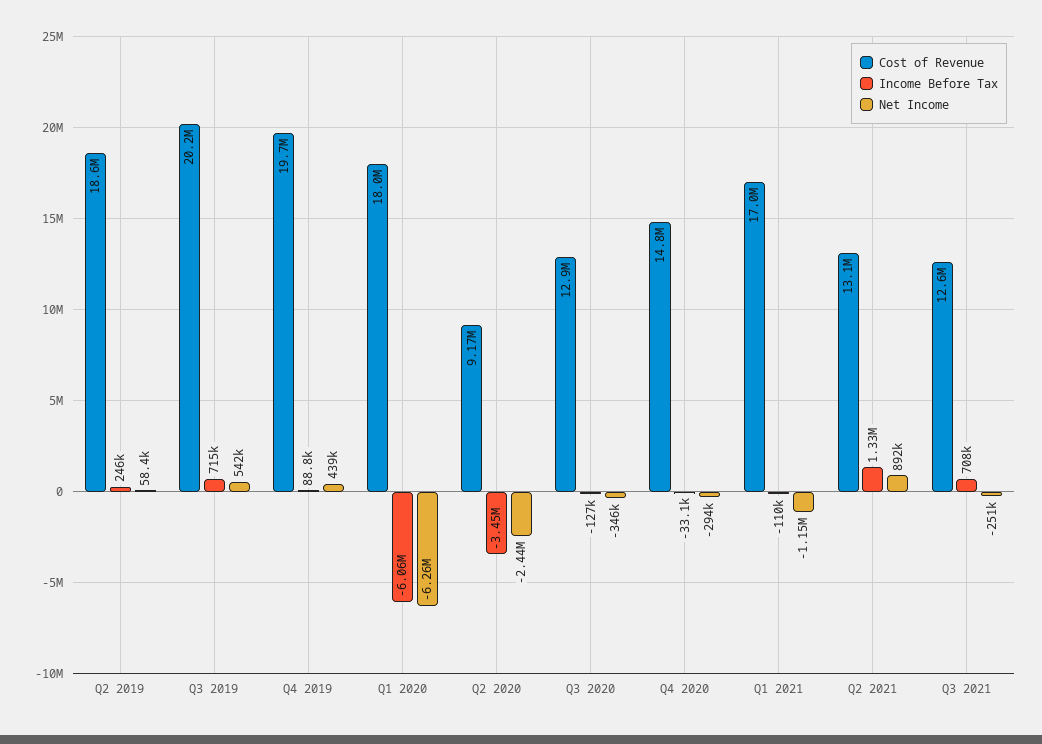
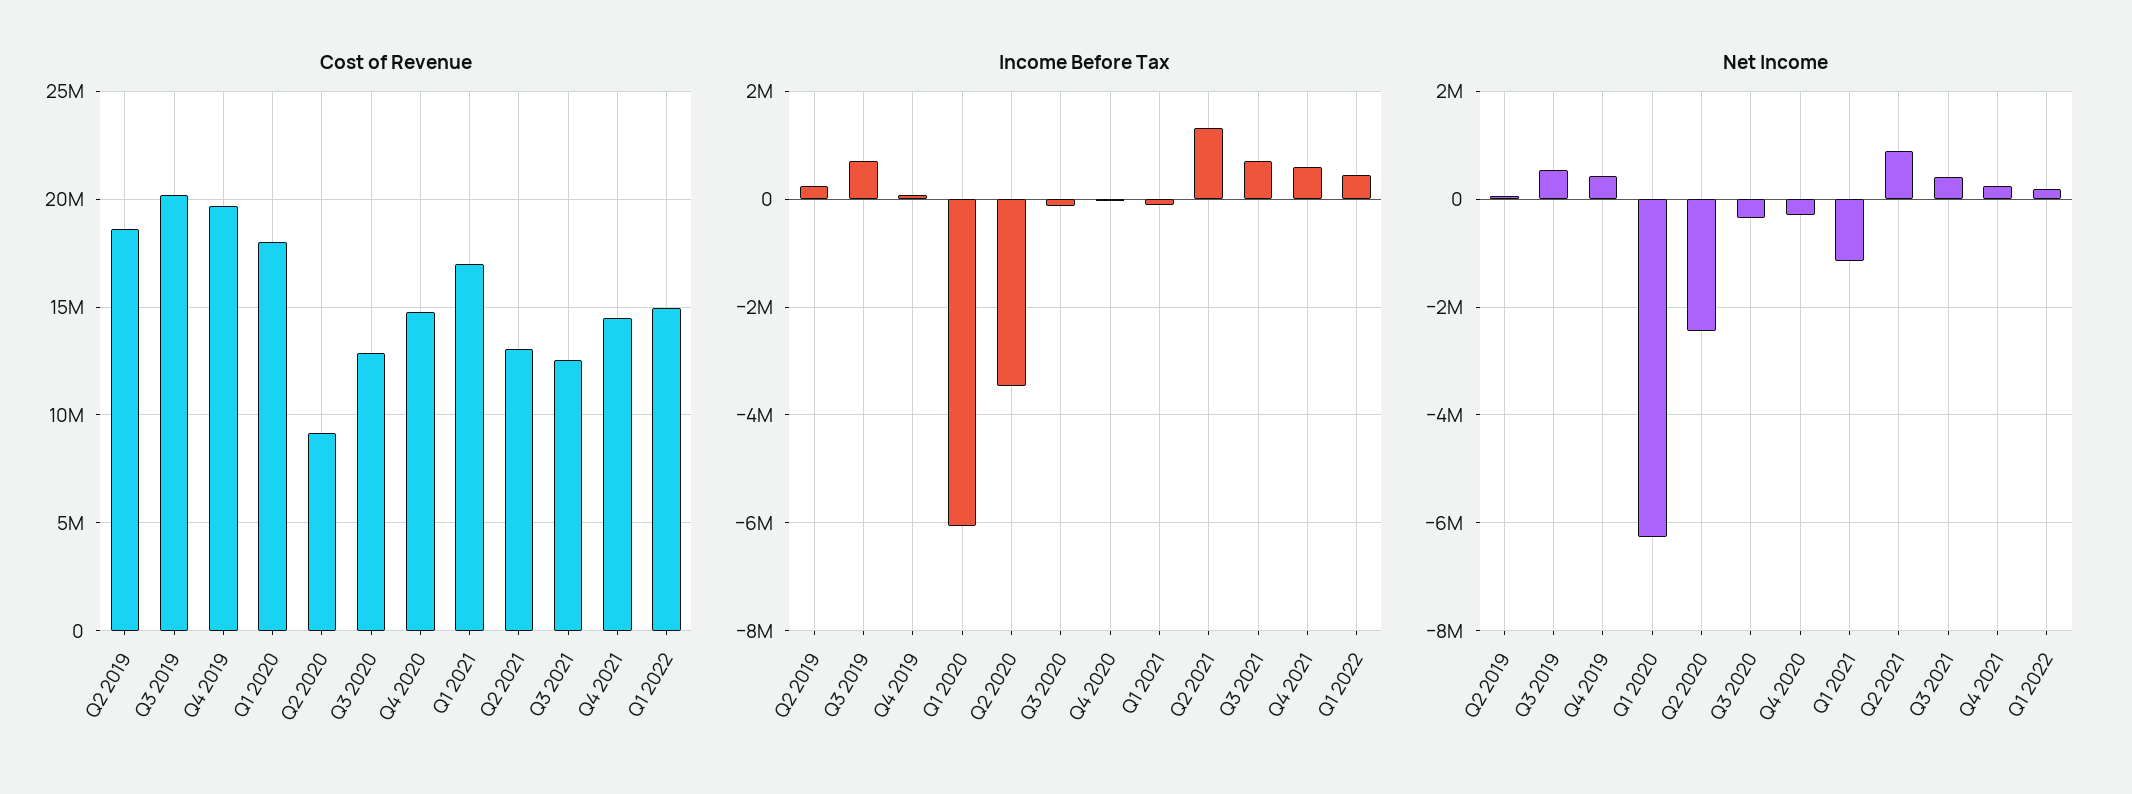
Net Income, Q3 2021: -251000 -> 400000
Cost of Revenue, Q4 2021: none -> 14500000
Cost of Revenue, Q1 2022: none -> 15000000
Income Before Tax, Q4 2021: none -> 600000
Income Before Tax, Q1 2022: none -> 400000
Net Income, Q4 2021: none -> 200000
Net Income, Q1 2022: none -> 200000

